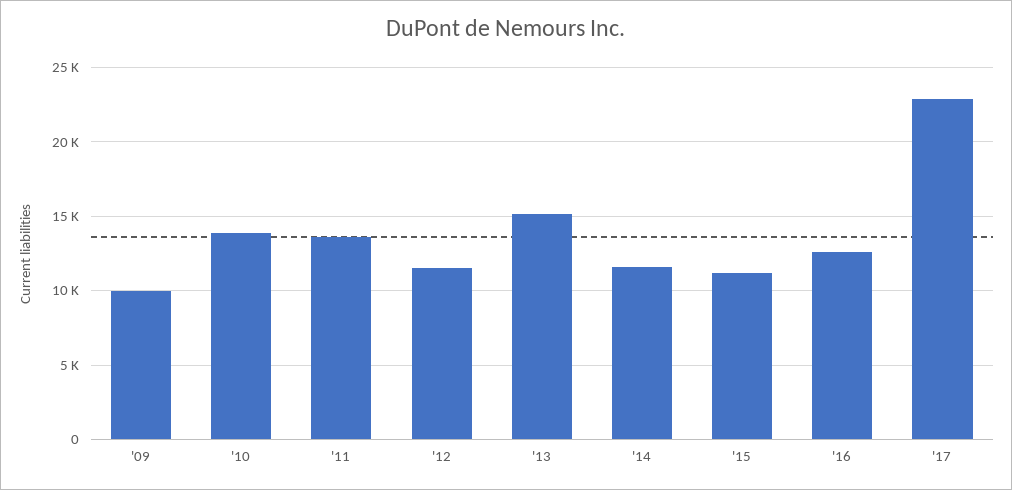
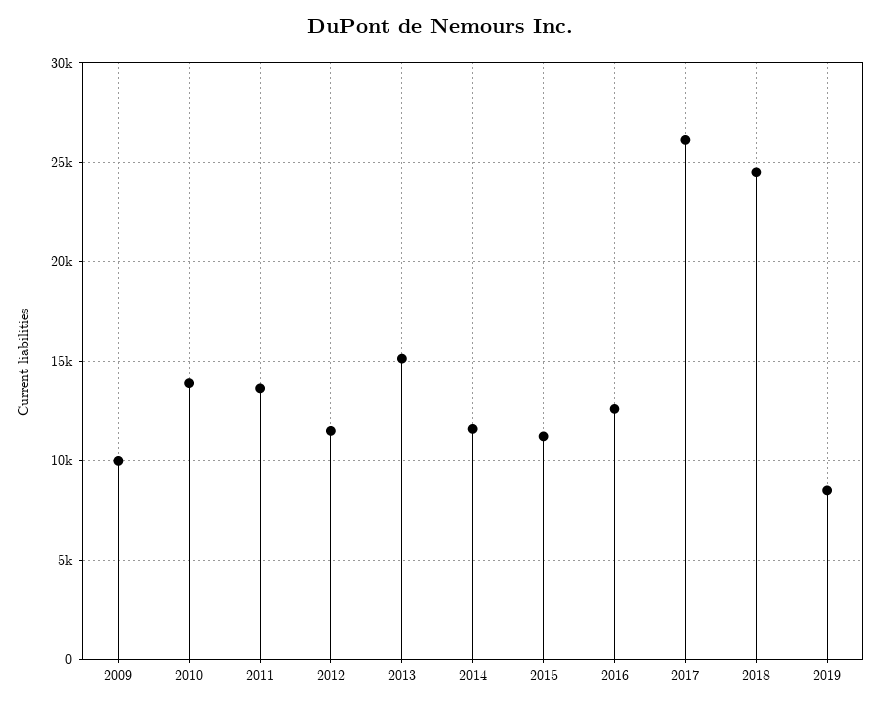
'17: 23000 -> 26000
2018: none -> 24500
2019: none -> 8500

